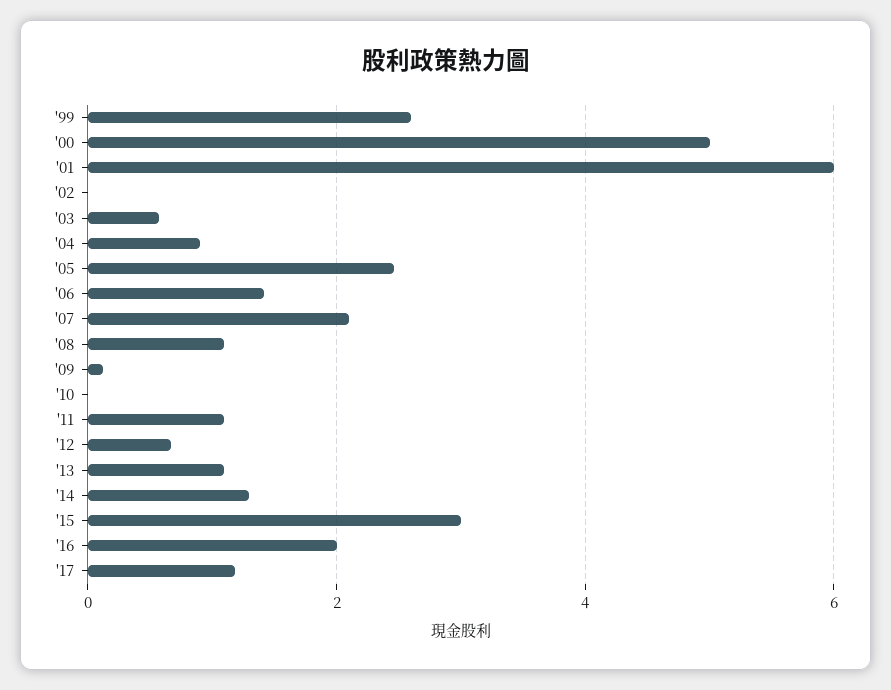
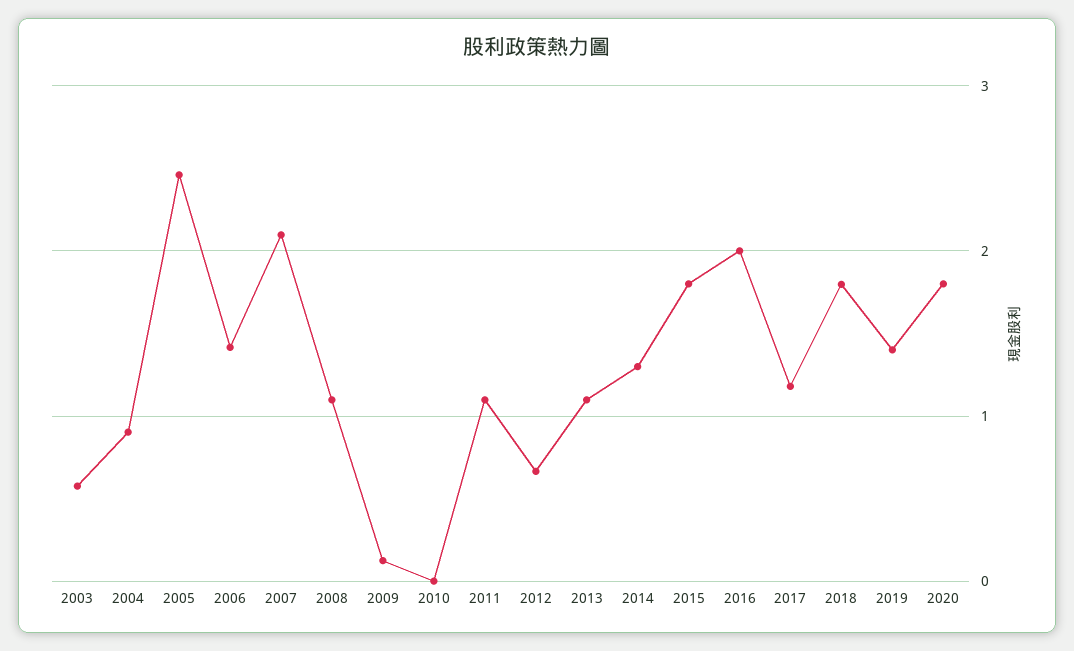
'99: 2.6 -> none
'00: 5 -> none
'01: 6 -> none
'02: 0 -> none
'15: 3 -> 1.8
2018: none -> 1.8
2019: none -> 1.4
2020: none -> 1.8

